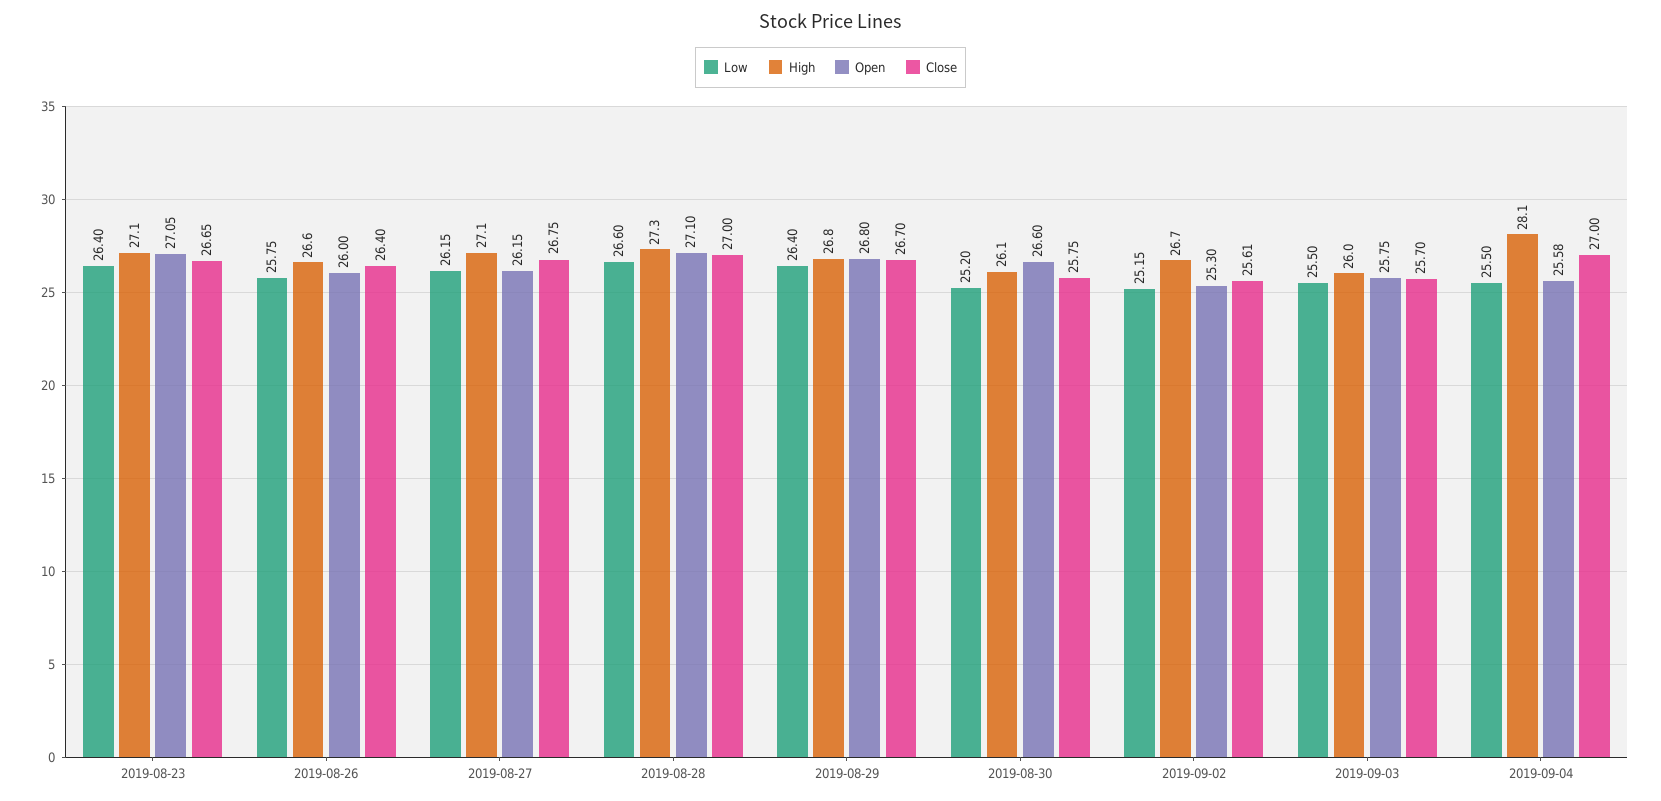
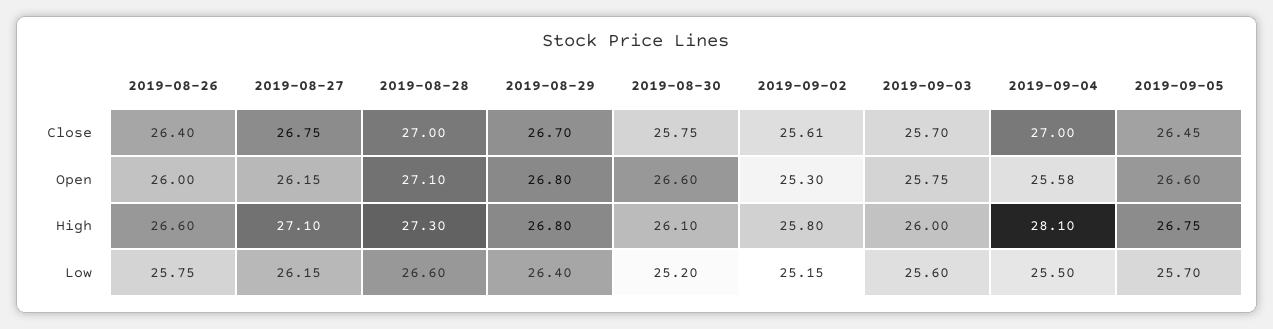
Low, 2019-08-23: 26.4 -> none
High, 2019-08-23: 27.1 -> none
Open, 2019-08-23: 27.05 -> none
Close, 2019-08-23: 26.65 -> none
High, 2019-09-02: 26.7 -> 25.8
Low, 2019-09-03: 25.5 -> 25.6
Close, 2019-09-05: none -> 26.45
Open, 2019-09-05: none -> 26.6
High, 2019-09-05: none -> 26.75
Low, 2019-09-05: none -> 25.7

